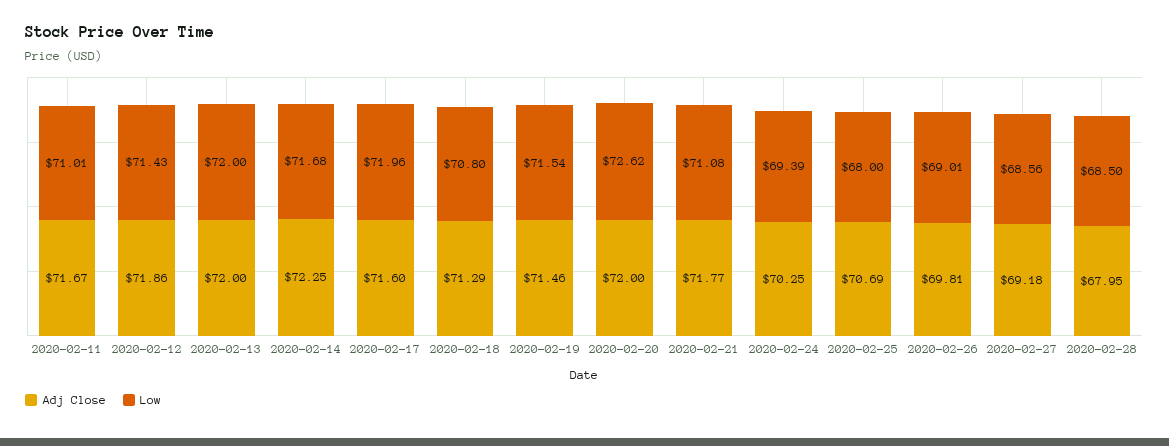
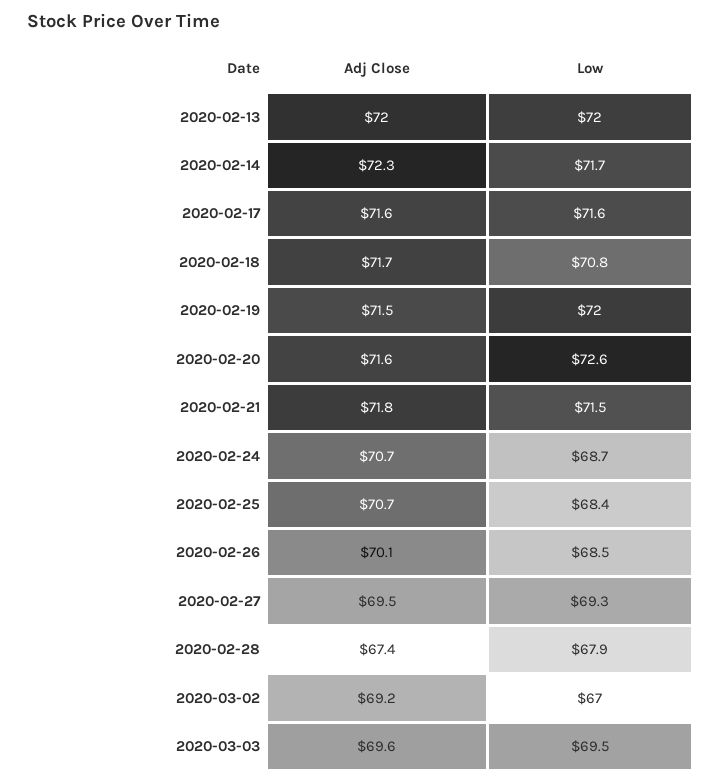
Adj Close, 2020-02-11: 71.67 -> none
Low, 2020-02-11: 71.01 -> none
Adj Close, 2020-02-12: 71.86 -> none
Low, 2020-02-12: 71.43 -> none
Low, 2020-02-17: 71.96 -> 71.6
Adj Close, 2020-02-18: 71.29 -> 71.7
Low, 2020-02-19: 71.54 -> 72
Adj Close, 2020-02-20: 72 -> 71.6
Low, 2020-02-21: 71.08 -> 71.5
Adj Close, 2020-02-24: 70.25 -> 70.7
Low, 2020-02-24: 69.39 -> 68.7
Low, 2020-02-25: 68 -> 68.4
Adj Close, 2020-02-26: 69.81 -> 70.1
Low, 2020-02-26: 69.01 -> 68.5
Adj Close, 2020-02-27: 69.18 -> 69.5
Low, 2020-02-27: 68.56 -> 69.3
Adj Close, 2020-02-28: 67.95 -> 67.4
Low, 2020-02-28: 68.5 -> 67.9
Adj Close, 2020-03-02: none -> 69.2
Low, 2020-03-02: none -> 67
Adj Close, 2020-03-03: none -> 69.6
Low, 2020-03-03: none -> 69.5

